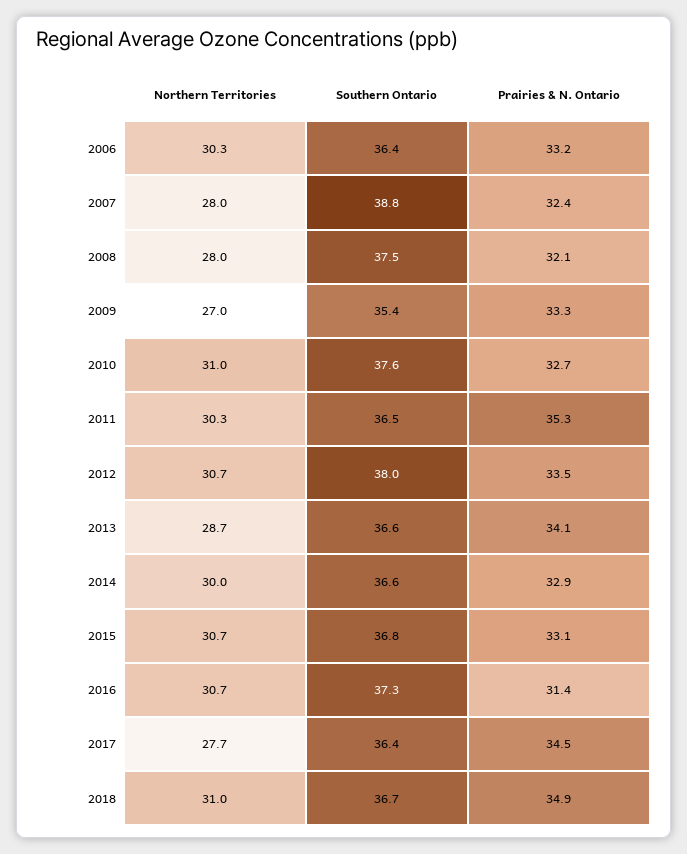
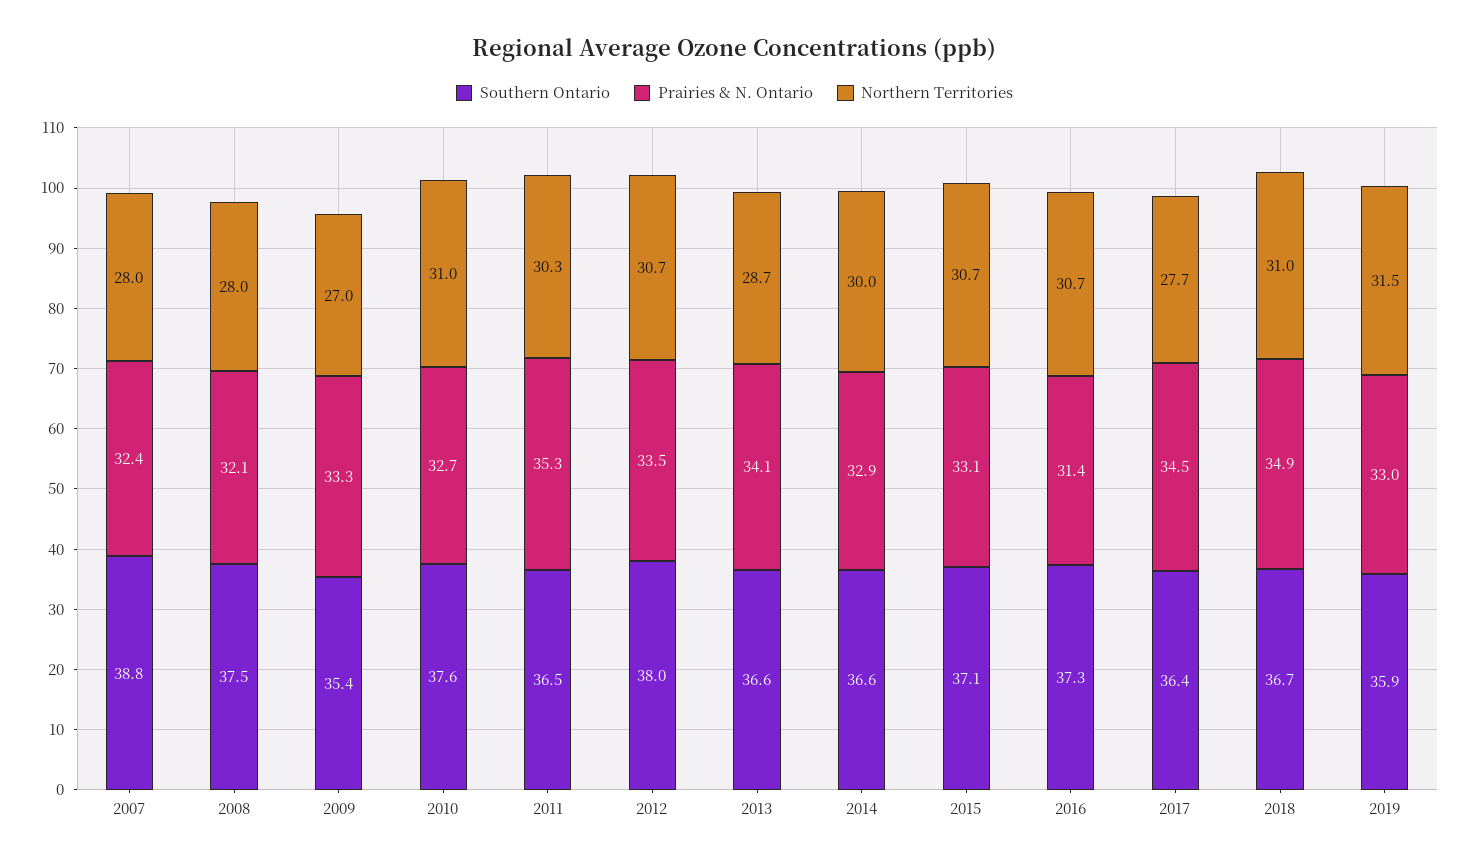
Northern Territories, 2006: 30.3 -> none
Southern Ontario, 2006: 36.4 -> none
Prairies & N. Ontario, 2006: 33.2 -> none
Southern Ontario, 2015: 36.8 -> 37.1
Southern Ontario, 2019: none -> 35.9
Prairies & N. Ontario, 2019: none -> 33
Northern Territories, 2019: none -> 31.5

